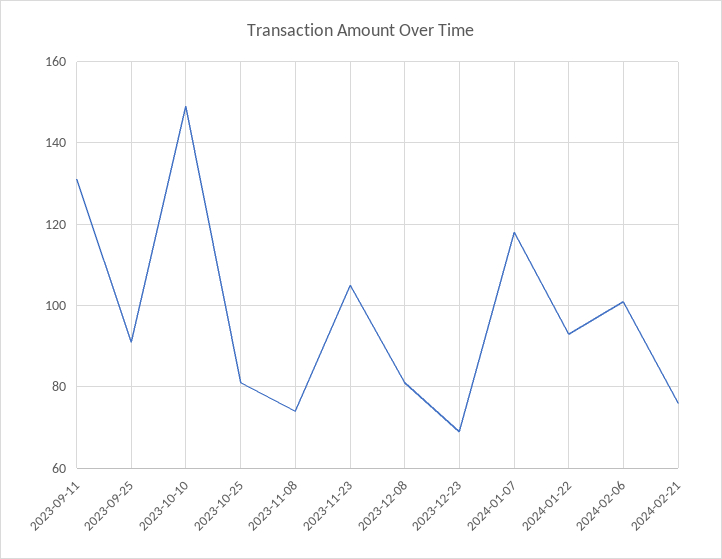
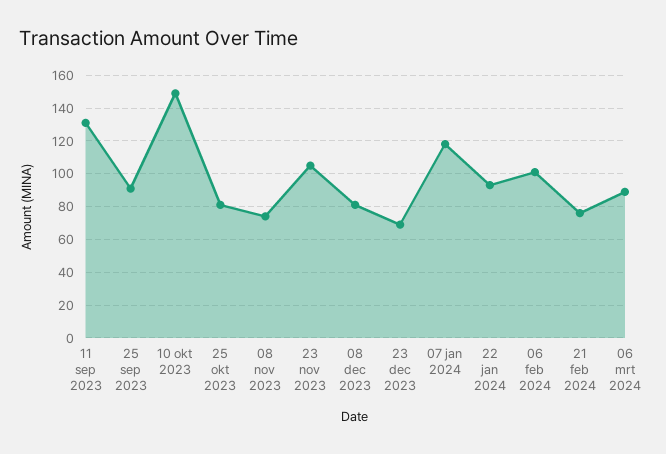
06 mrt 2024: none -> 90

